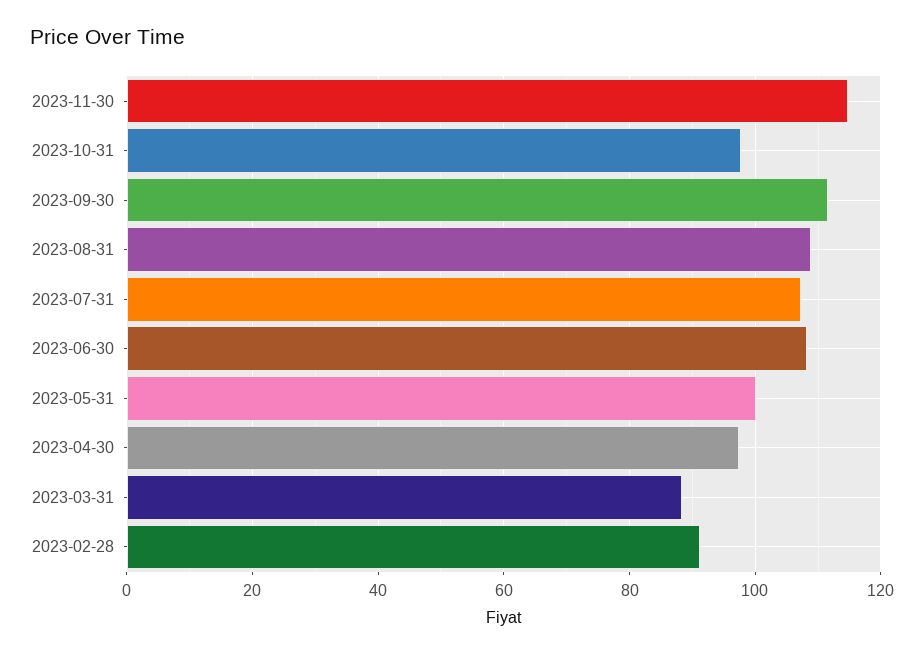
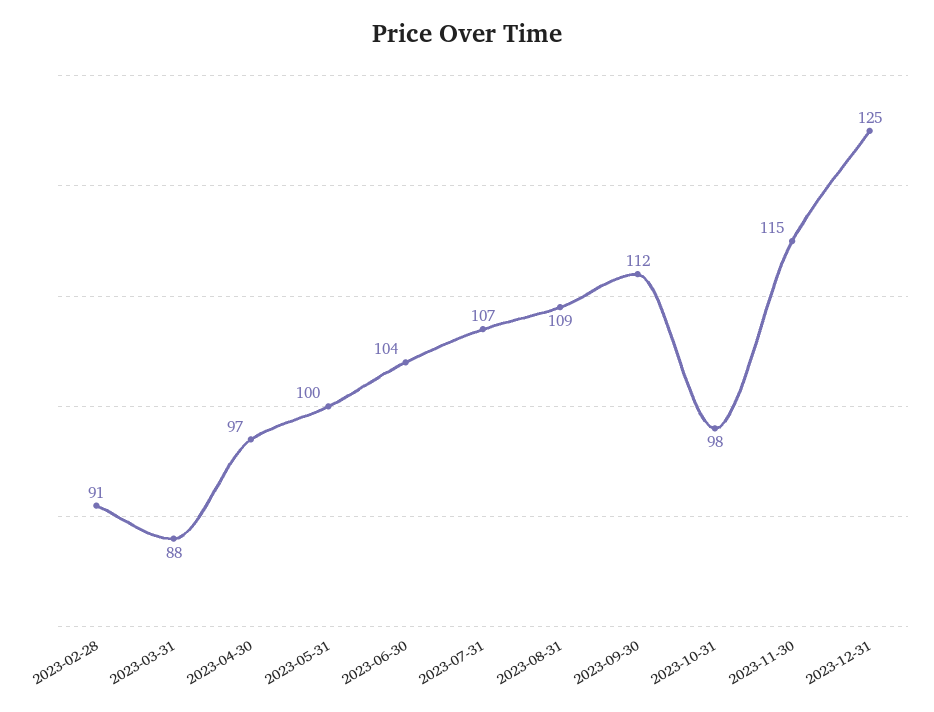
2023-06-30: 108 -> 104
2023-12-31: none -> 125

